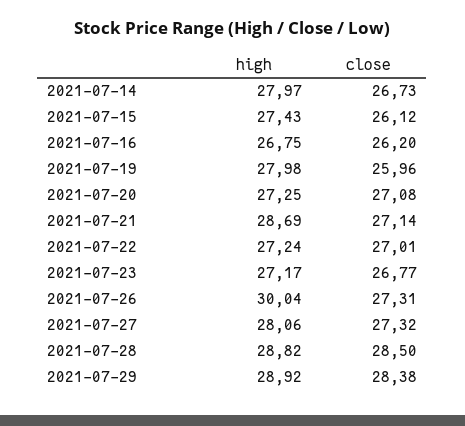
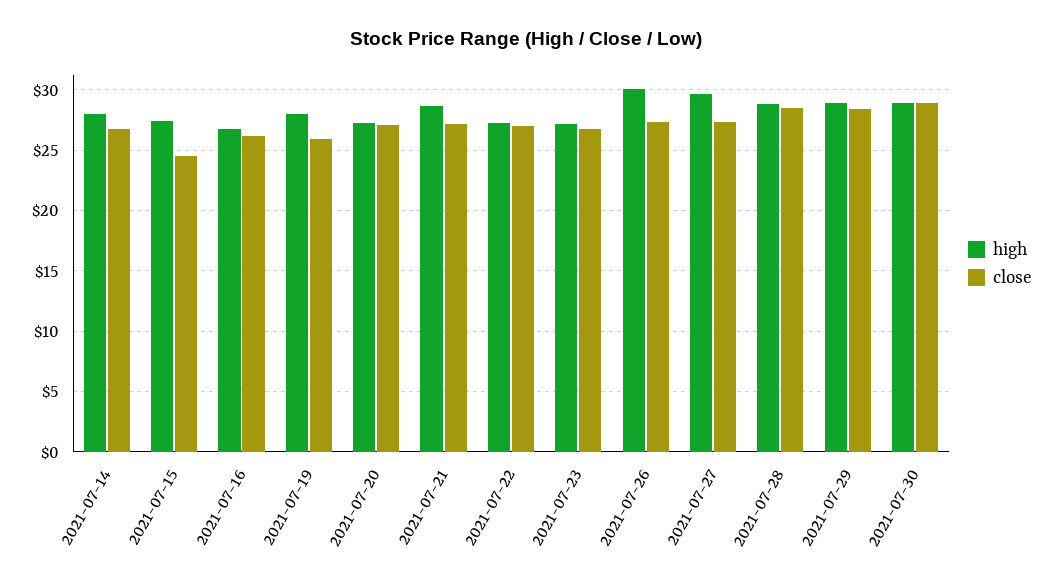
close, 2021-07-15: 26.12 -> 24.5
high, 2021-07-27: 28.06 -> 29.5
high, 2021-07-30: none -> 29
close, 2021-07-30: none -> 29

